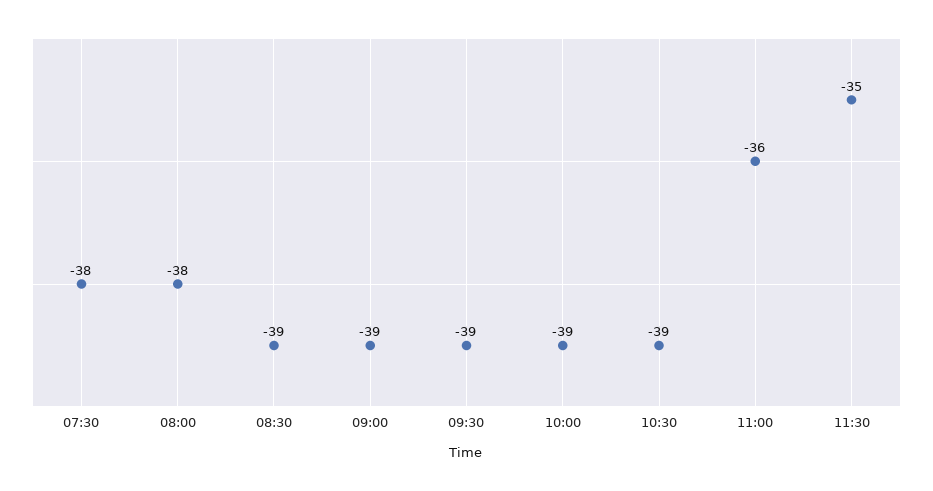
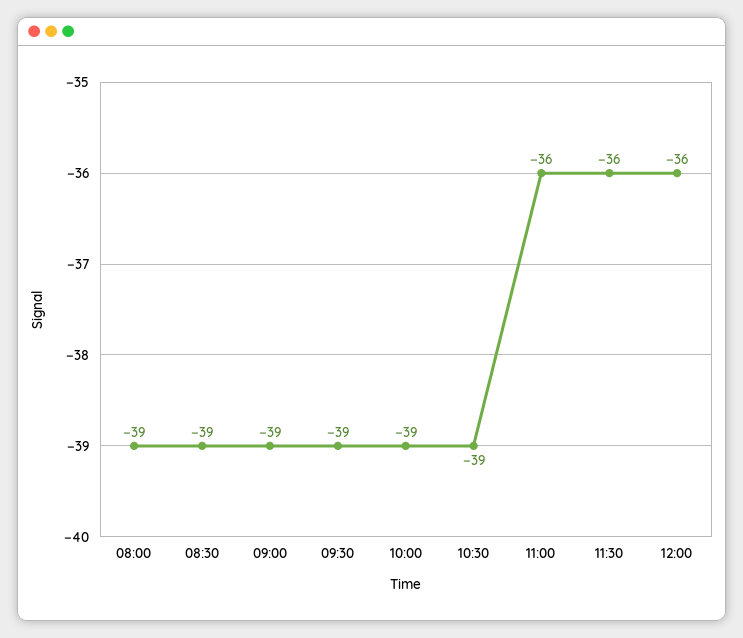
07:30: -38 -> none
08:00: -38 -> -39
11:30: -35 -> -36
12:00: none -> -36

